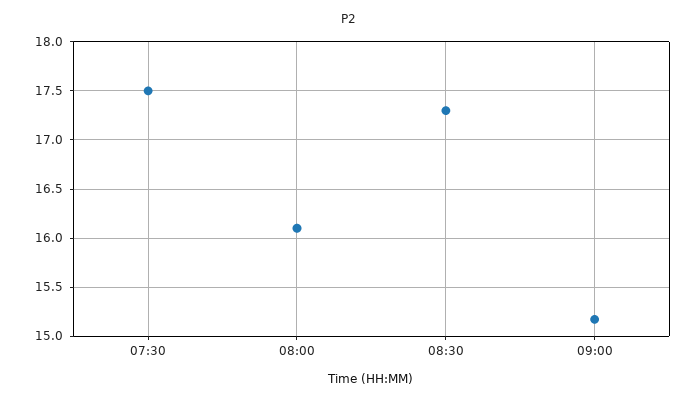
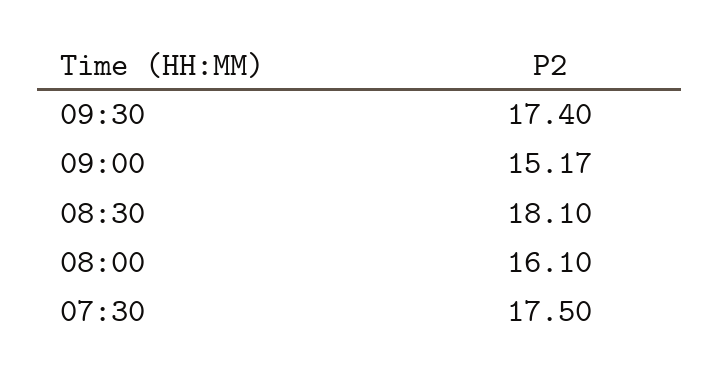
08:30: 17.3 -> 18.1
09:30: none -> 17.4

